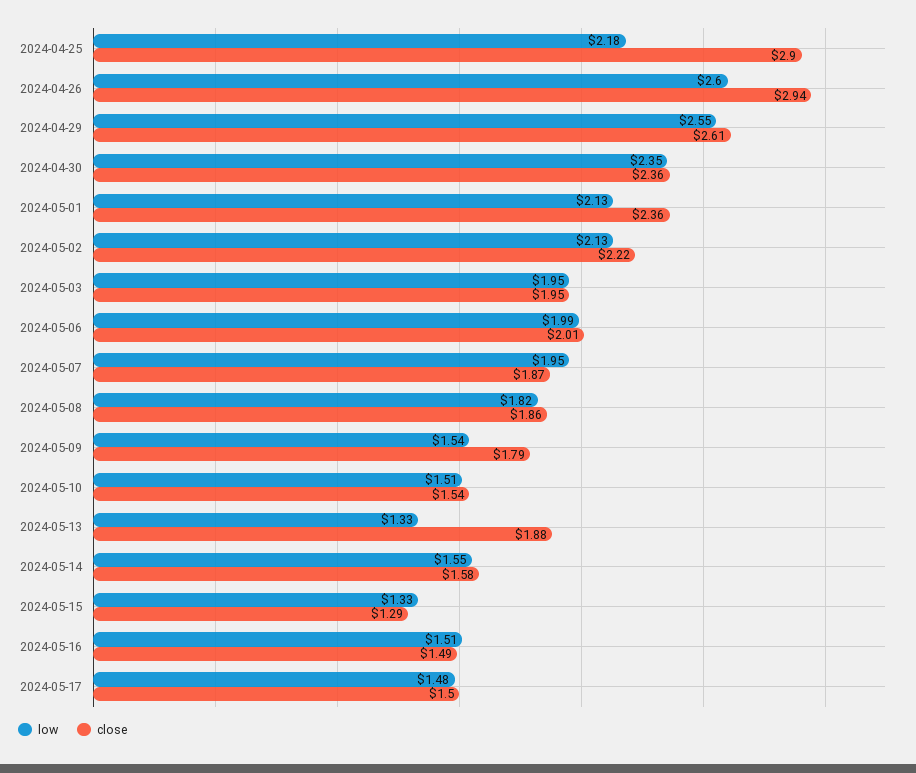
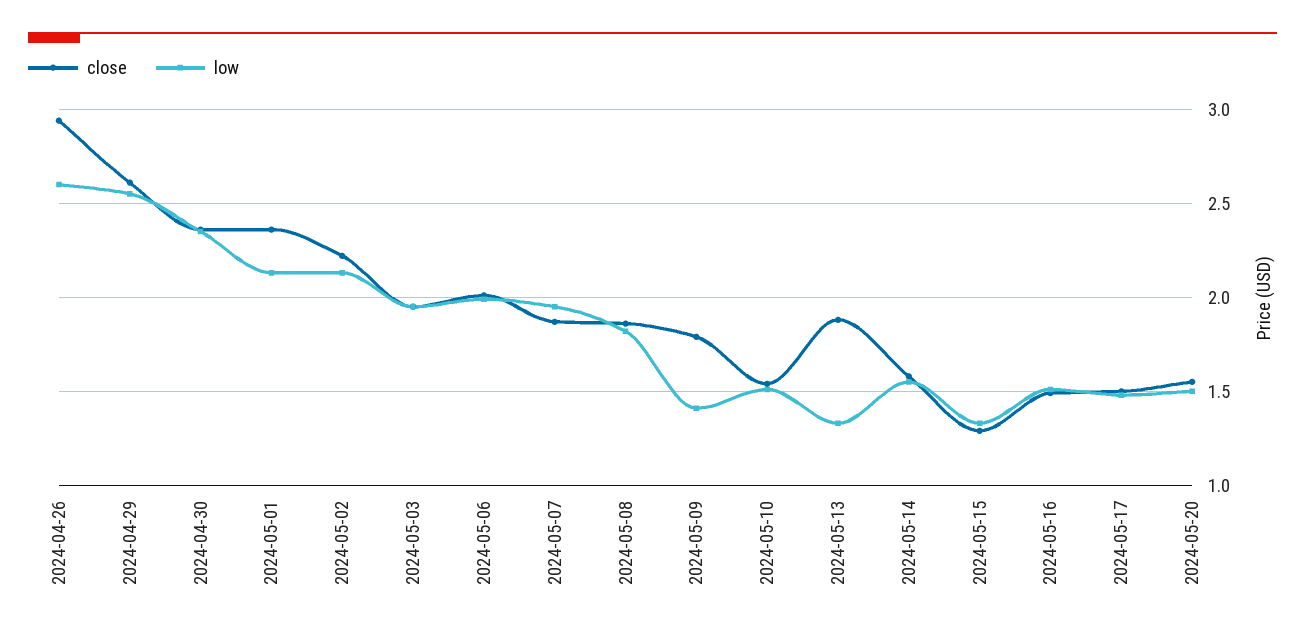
low, 2024-04-25: 2.18 -> none
close, 2024-04-25: 2.9 -> none
low, 2024-05-09: 1.54 -> 1.4
close, 2024-05-20: none -> 1.55
low, 2024-05-20: none -> 1.5

